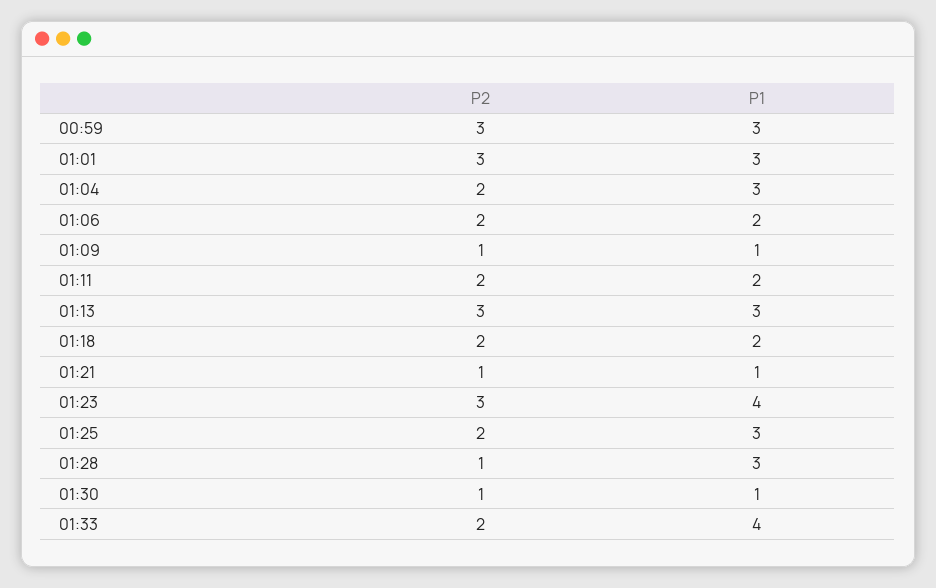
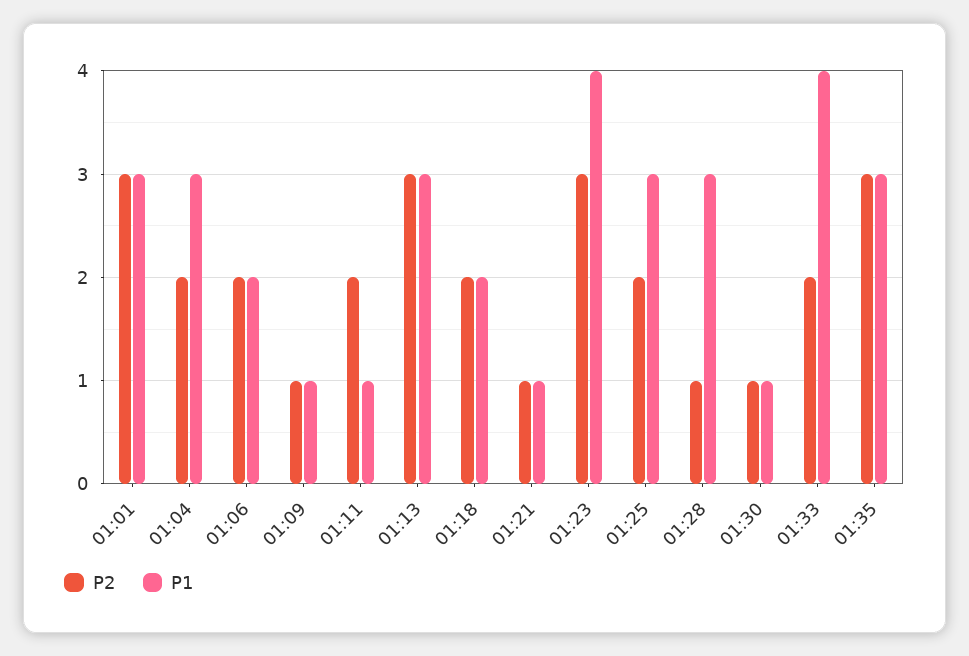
P2, 00:59: 3 -> none
P1, 00:59: 3 -> none
P1, 01:11: 2 -> 1
P2, 01:35: none -> 3
P1, 01:35: none -> 3

